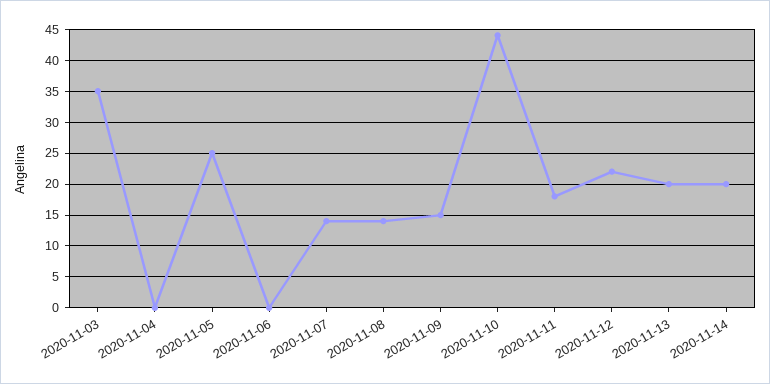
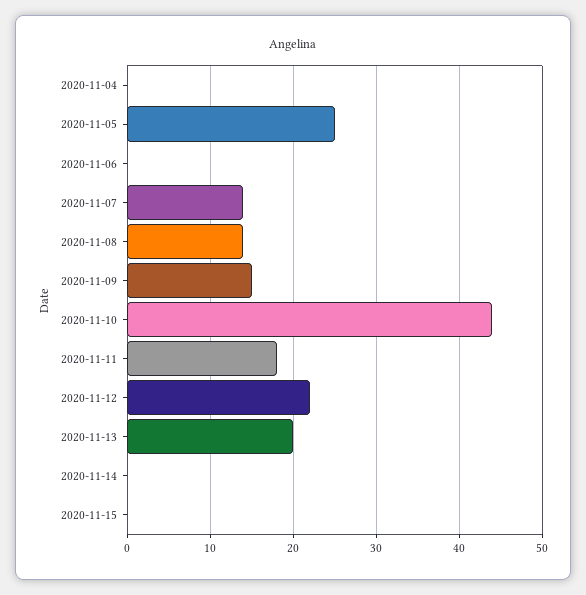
2020-11-03: 35 -> none
2020-11-14: 20 -> 0
2020-11-15: none -> 0

